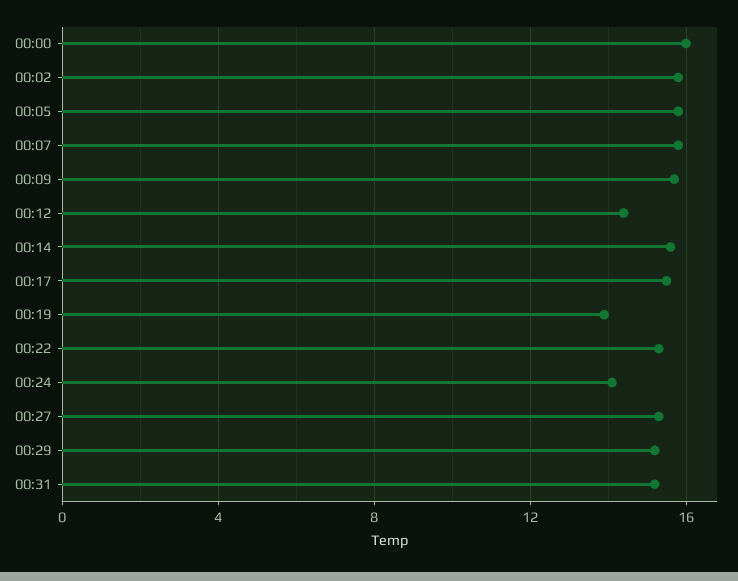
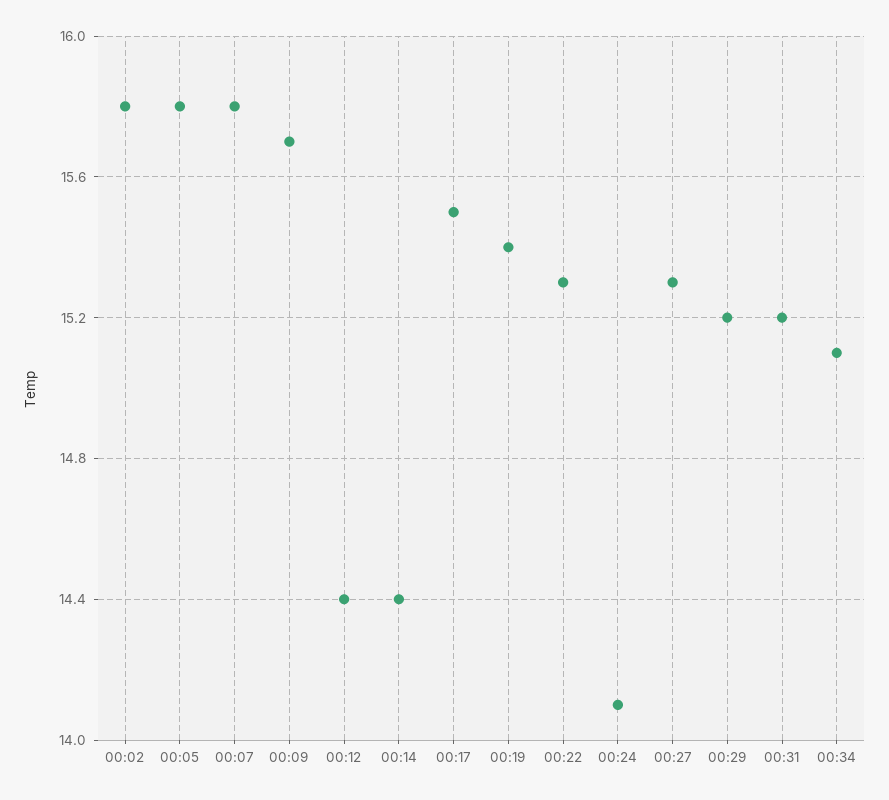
00:00: 16 -> none
00:14: 15.5 -> 14.4
00:19: 14 -> 15.4
00:34: none -> 15.1

